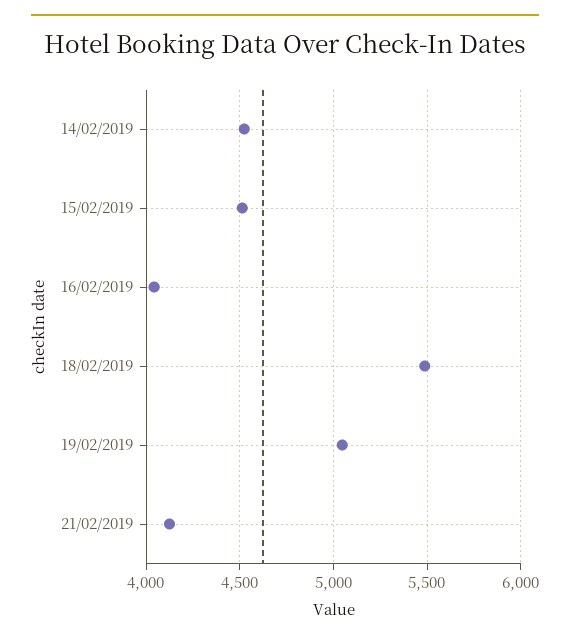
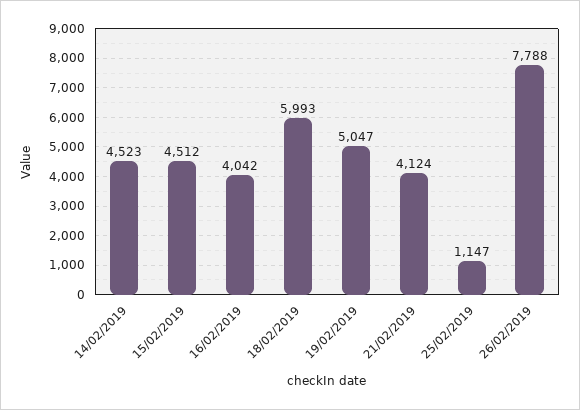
18/02/2019: 5500 -> 5993
25/02/2019: none -> 1147
26/02/2019: none -> 7788

